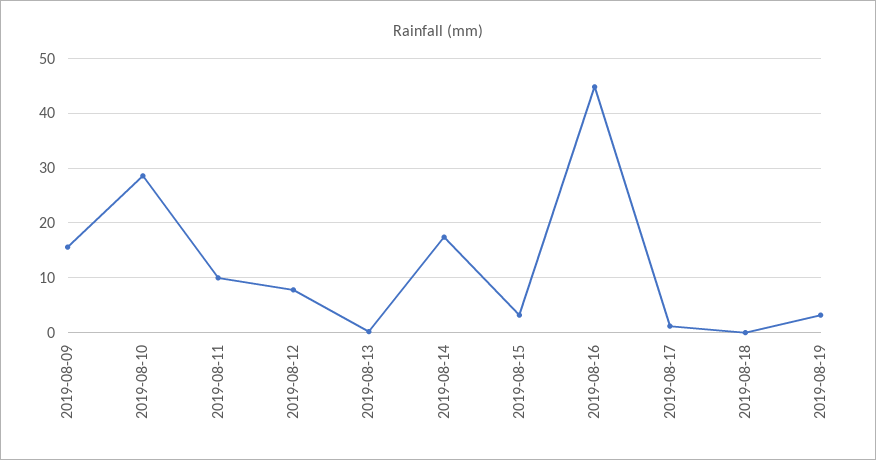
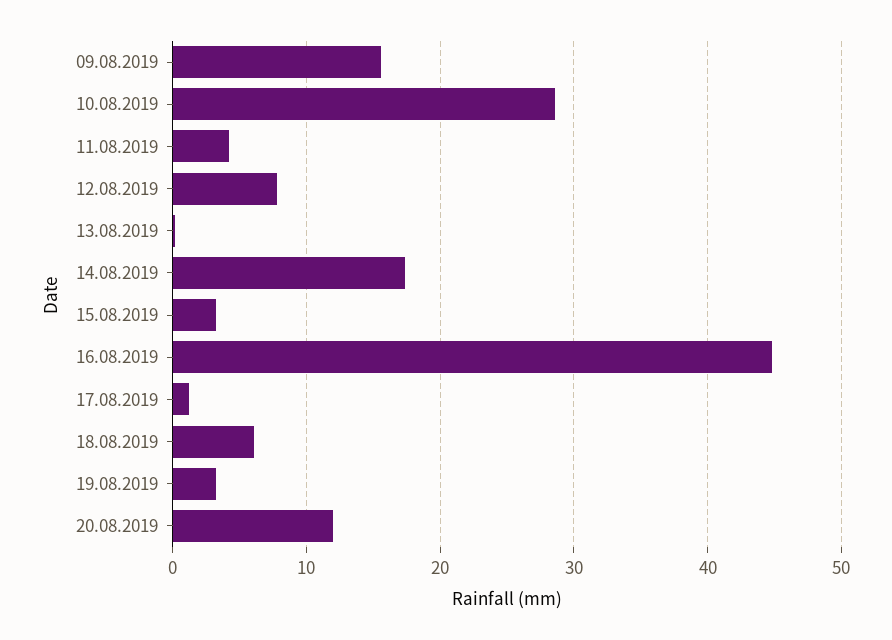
2019-08-11: 10 -> 4
2019-08-18: 0 -> 6
20.08.2019: none -> 12

